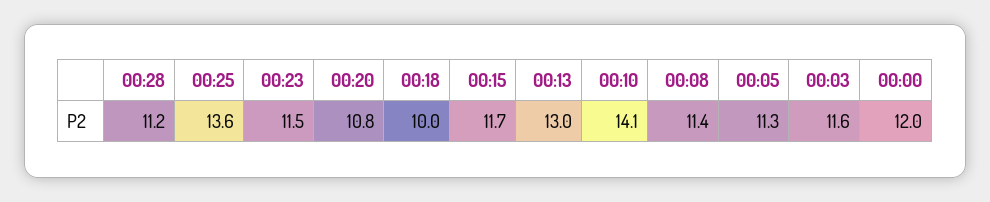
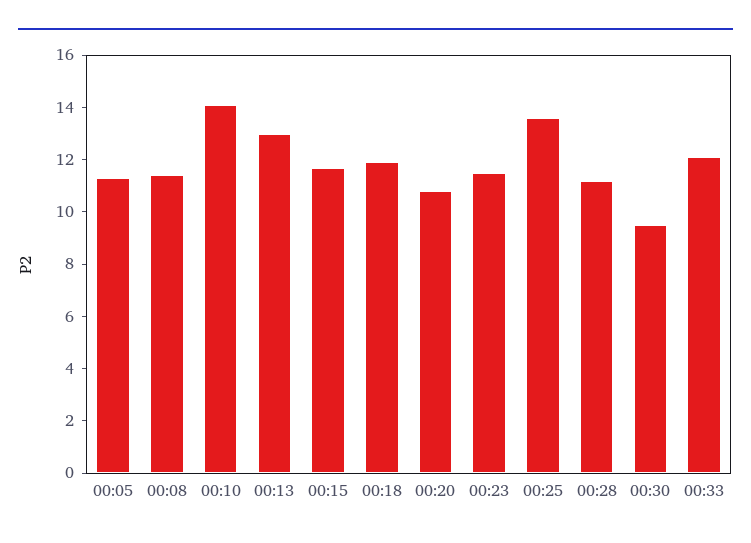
00:18: 10 -> 12
00:03: 11.6 -> none
00:00: 12 -> none
00:30: none -> 9.5
00:33: none -> 12

